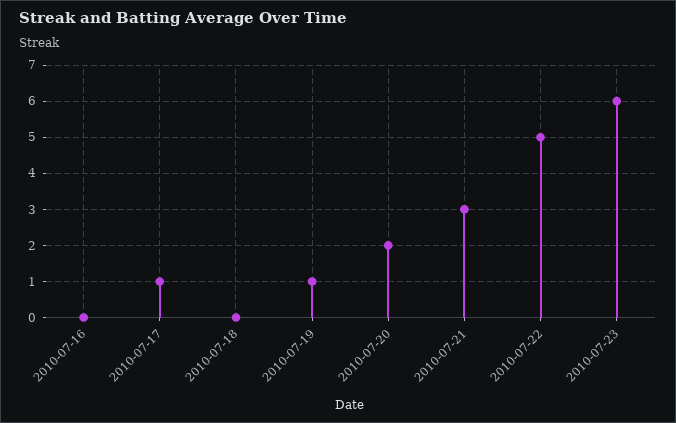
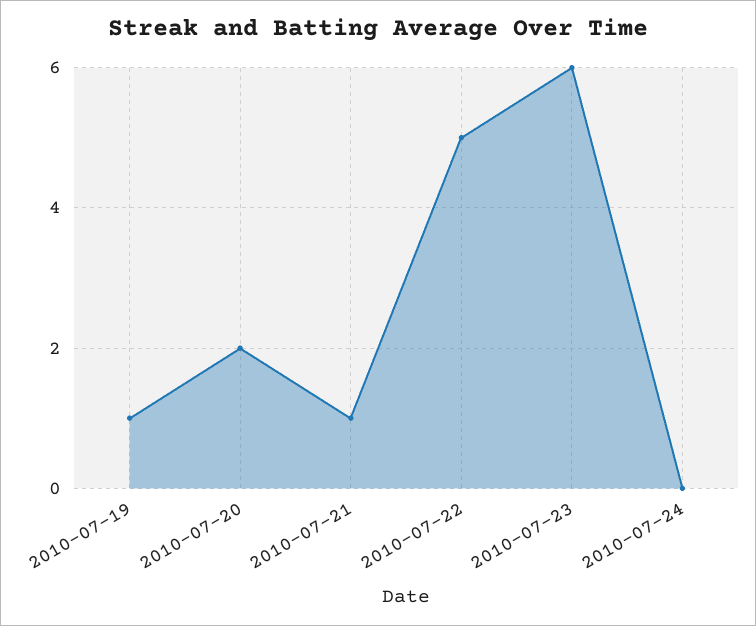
2010-07-16: 0 -> none
2010-07-17: 1 -> none
2010-07-18: 0 -> none
2010-07-21: 3 -> 1
2010-07-24: none -> 0

